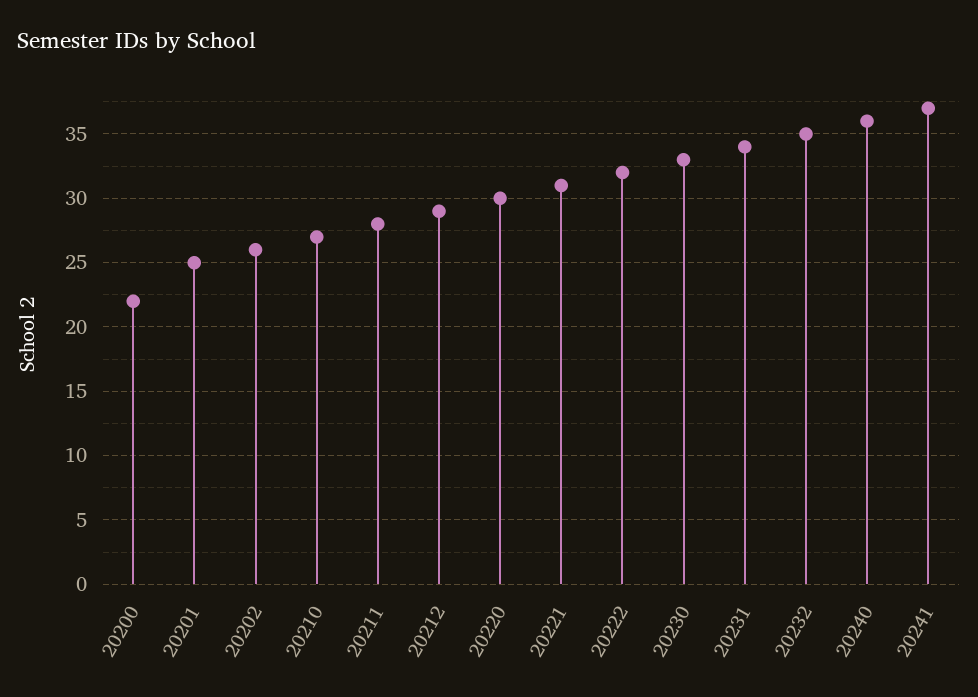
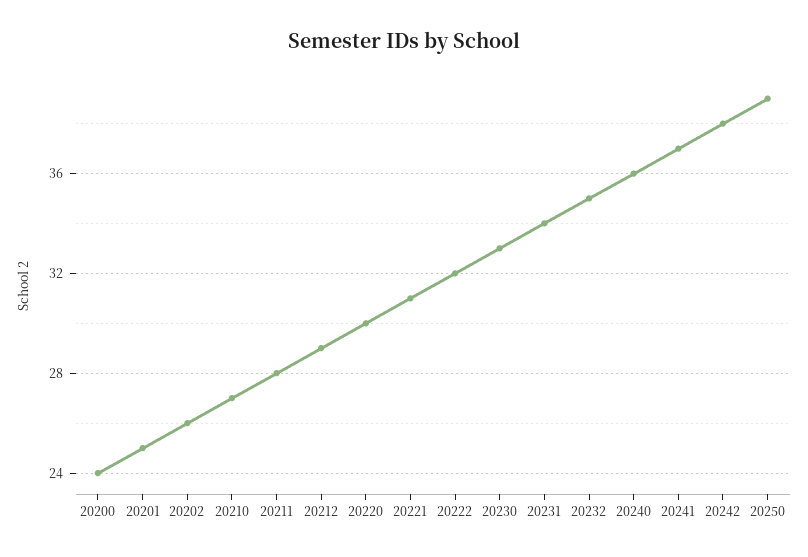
20200: 22 -> 24
20242: none -> 38
20250: none -> 39

